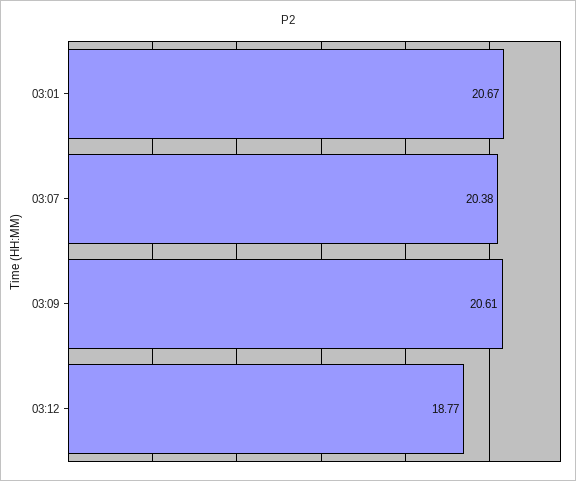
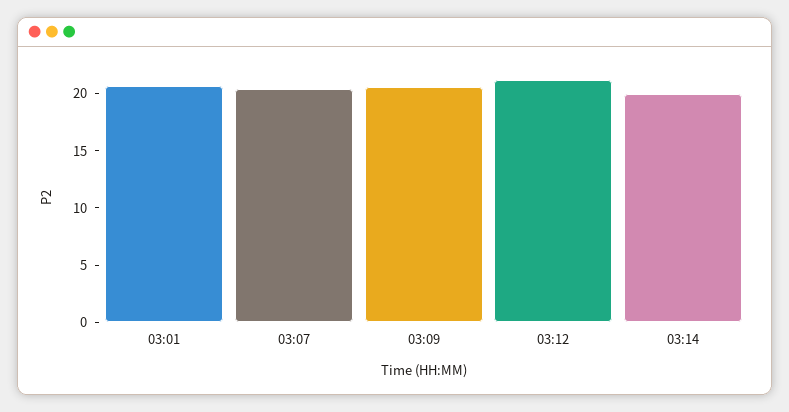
03:12: 18.77 -> 21
03:14: none -> 20

